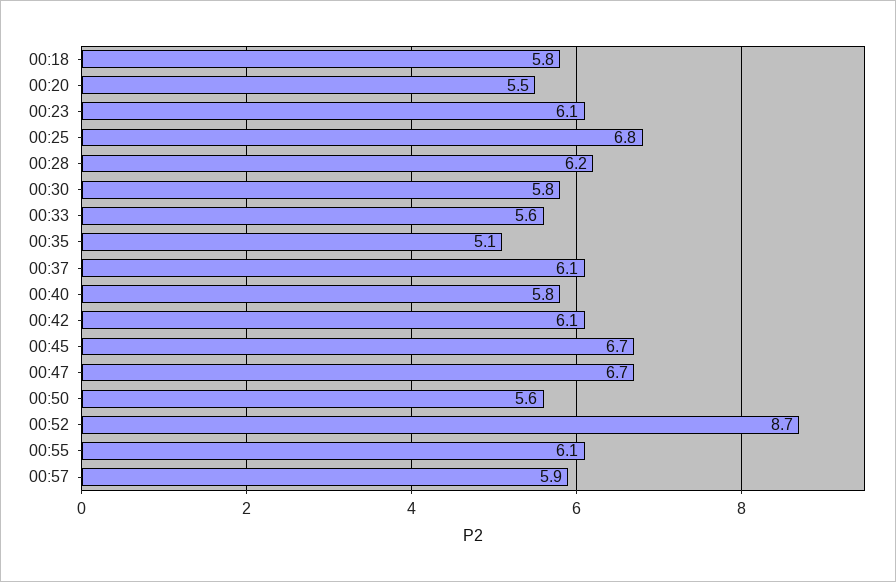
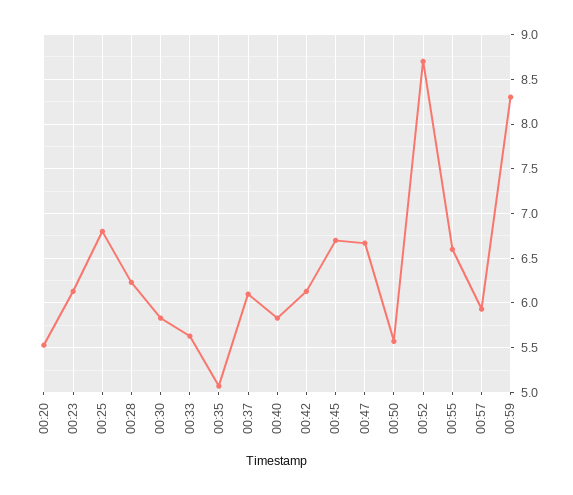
00:18: 5.8 -> none
00:55: 6.1 -> 6.6
00:59: none -> 8.3

